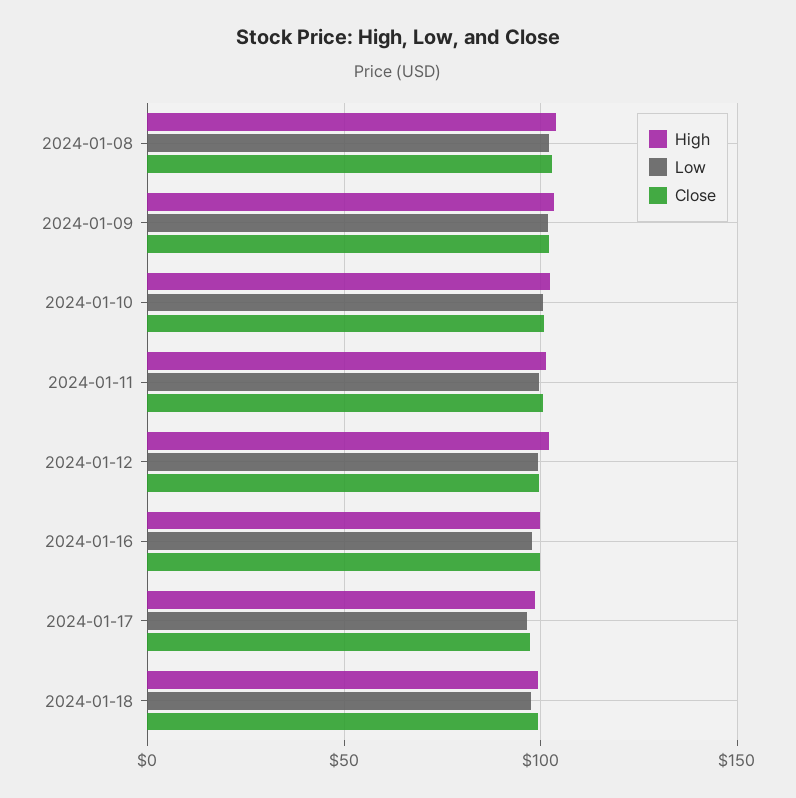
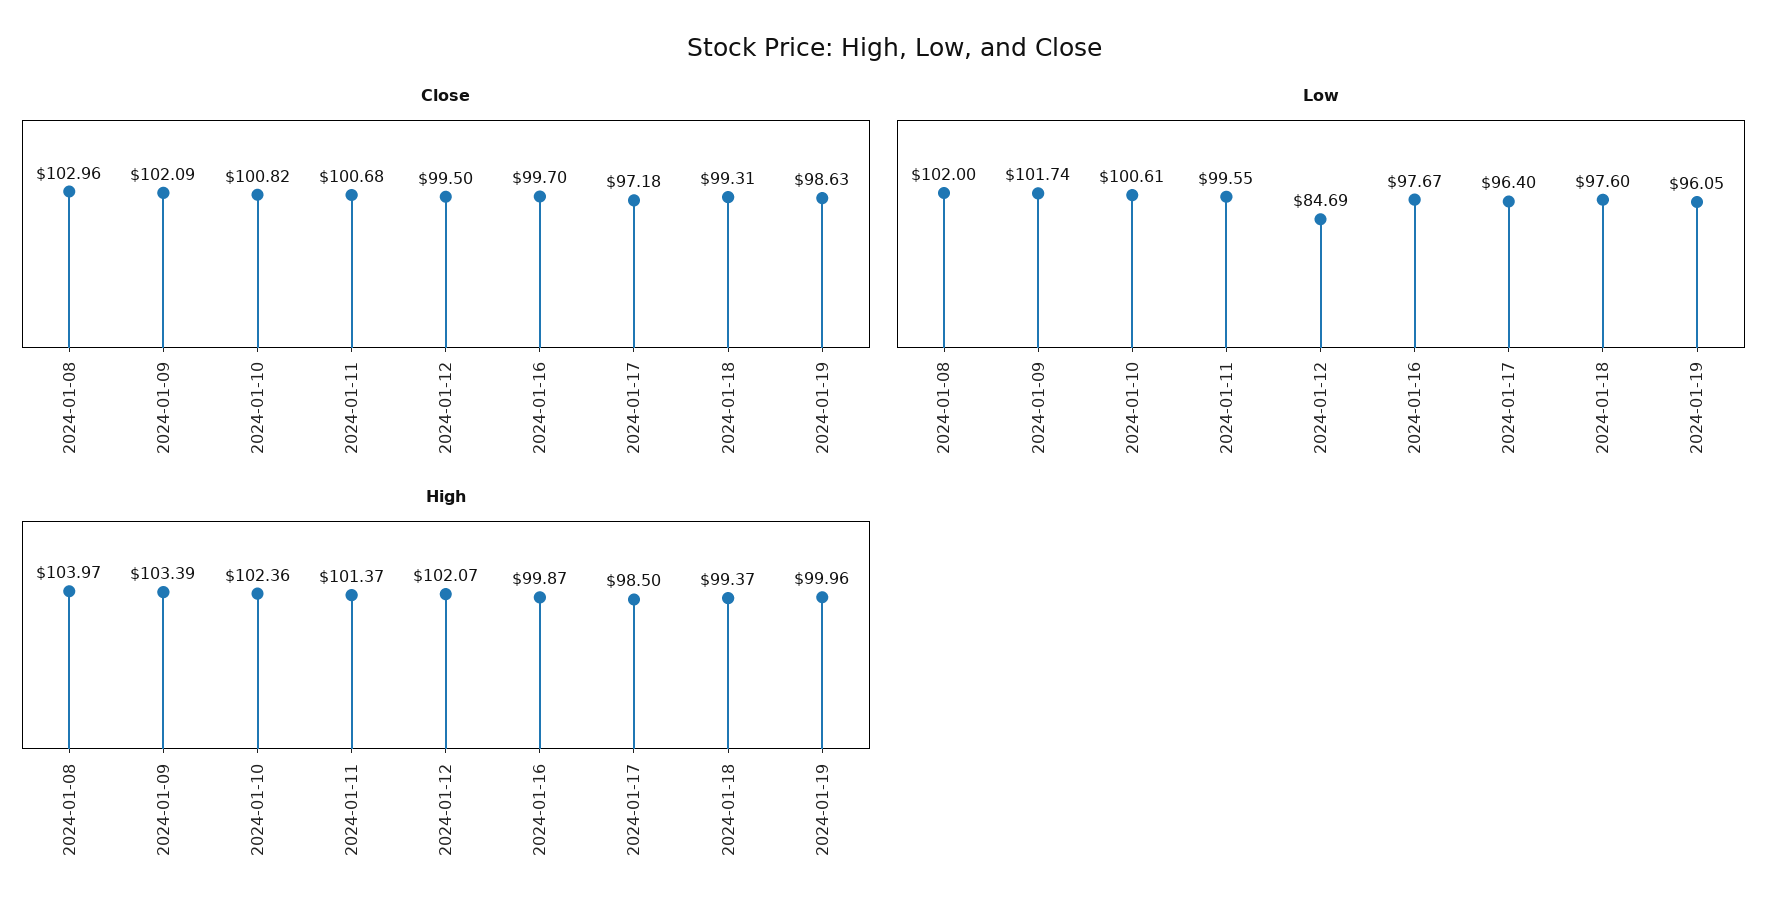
Low, 2024-01-12: 100 -> 84.69
Close, 2024-01-19: none -> 98.63
Low, 2024-01-19: none -> 96.05
High, 2024-01-19: none -> 99.96

